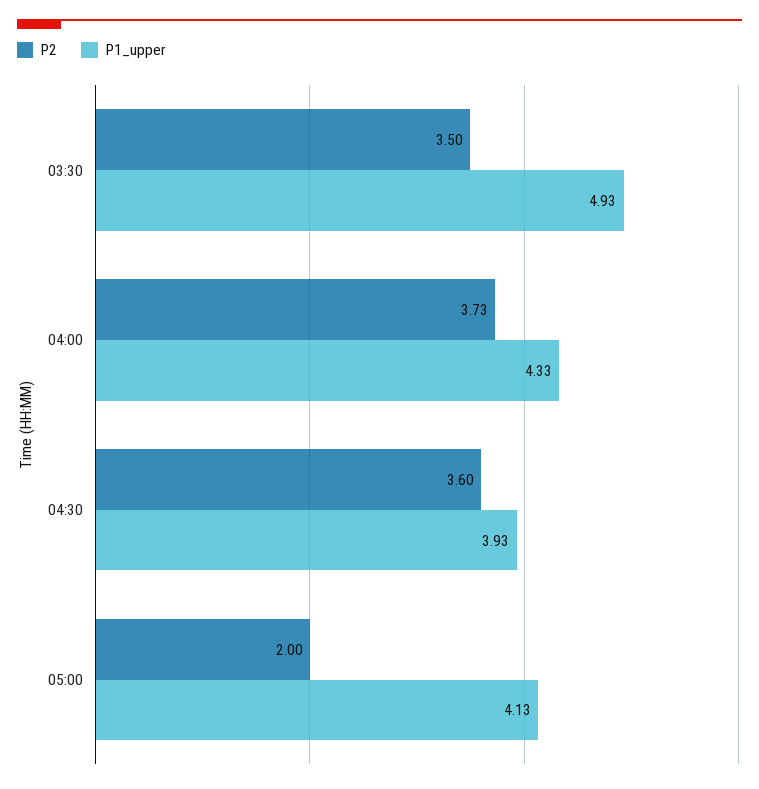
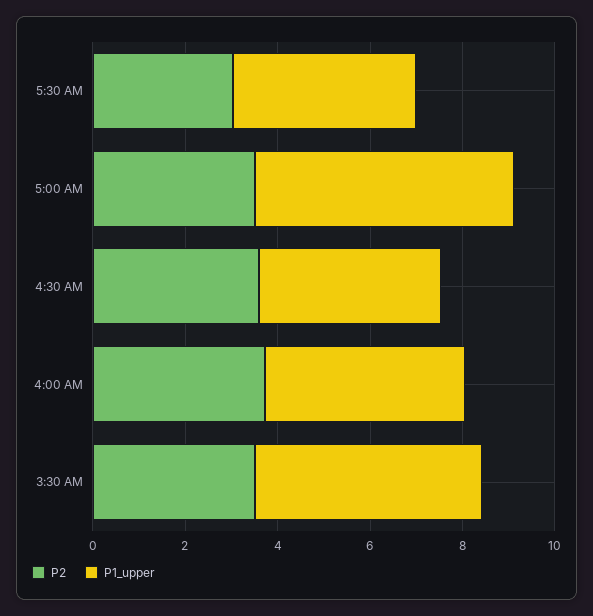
P2, 05:00: 2 -> 3.5
P1_upper, 05:00: 4.13 -> 5.5
P2, 5:30 AM: none -> 3
P1_upper, 5:30 AM: none -> 4

